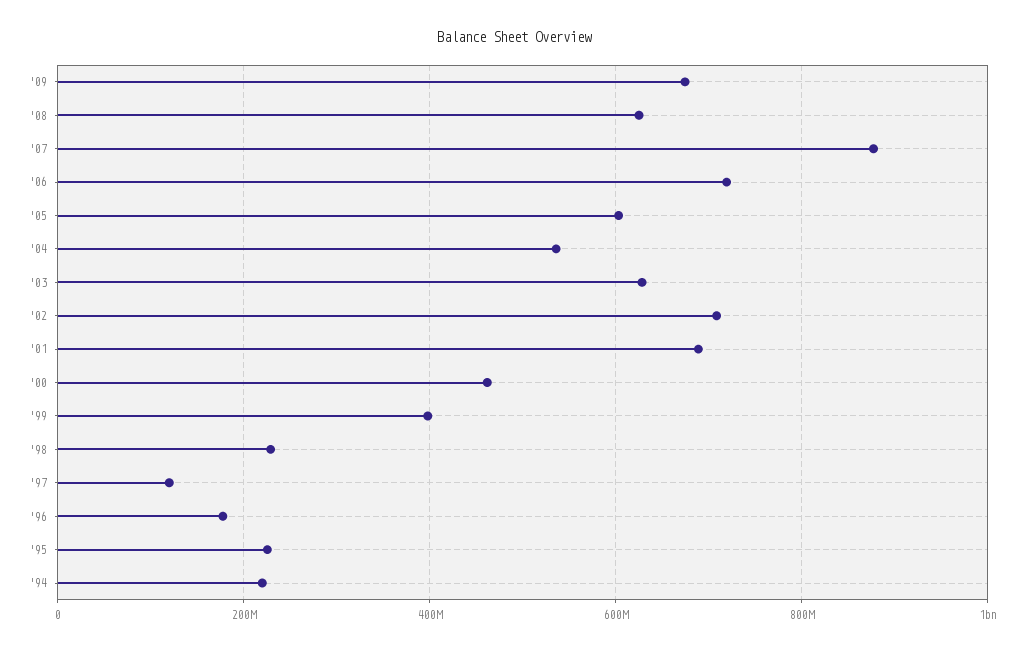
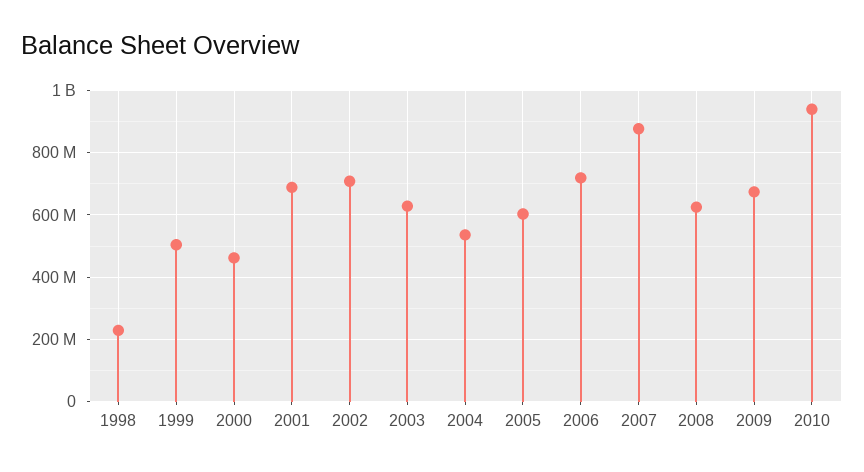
'99: 400000000 -> 500000000
'97: 120000000 -> none
'96: 180000000 -> none
'95: 220000000 -> none
'94: 220000000 -> none
2010: none -> 940000000

